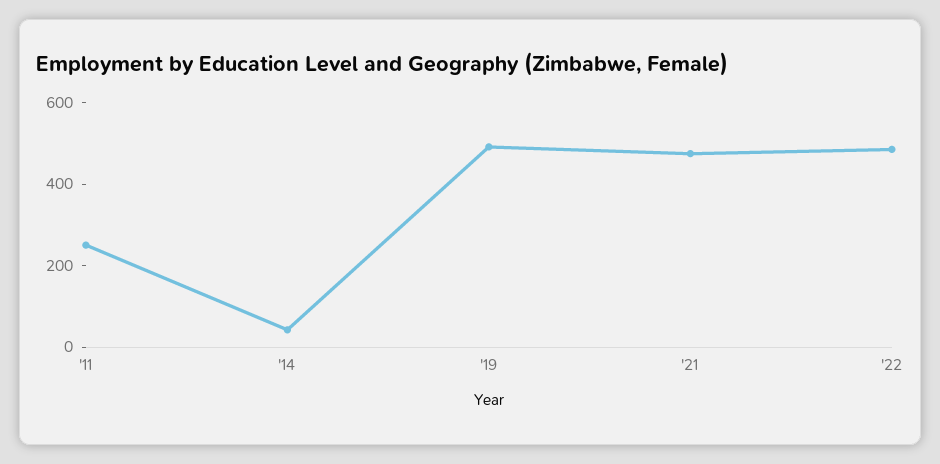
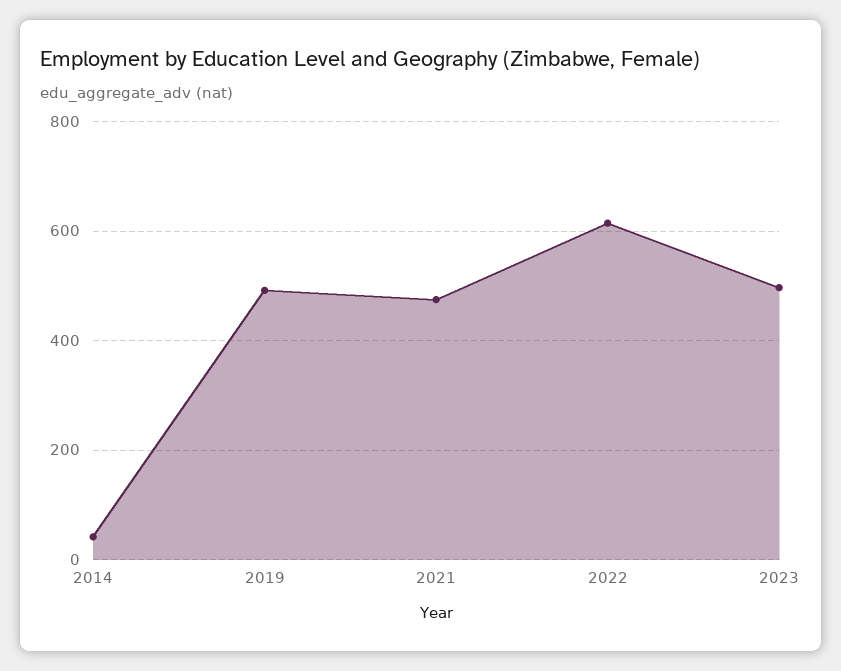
'11: 250 -> none
'22: 500 -> 620
2023: none -> 500

